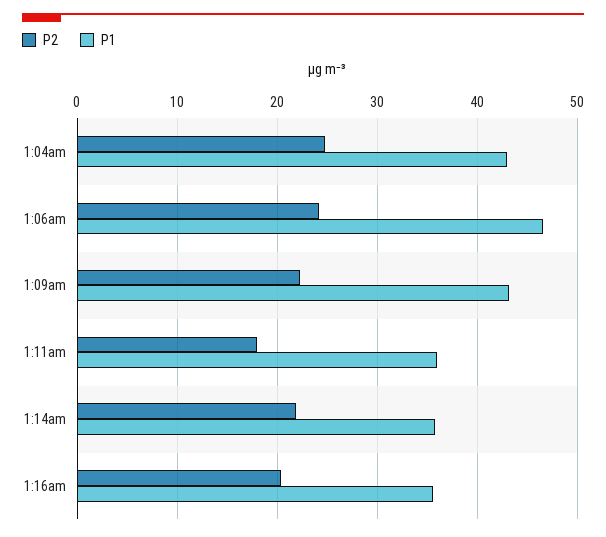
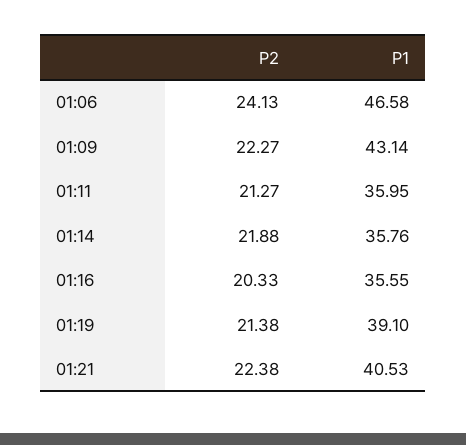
P2, 1:04am: 25 -> none
P1, 1:04am: 43 -> none
P2, 1:11am: 18 -> 21.27
P2, 01:19: none -> 21.38
P1, 01:19: none -> 39.1
P2, 01:21: none -> 22.38
P1, 01:21: none -> 40.53

